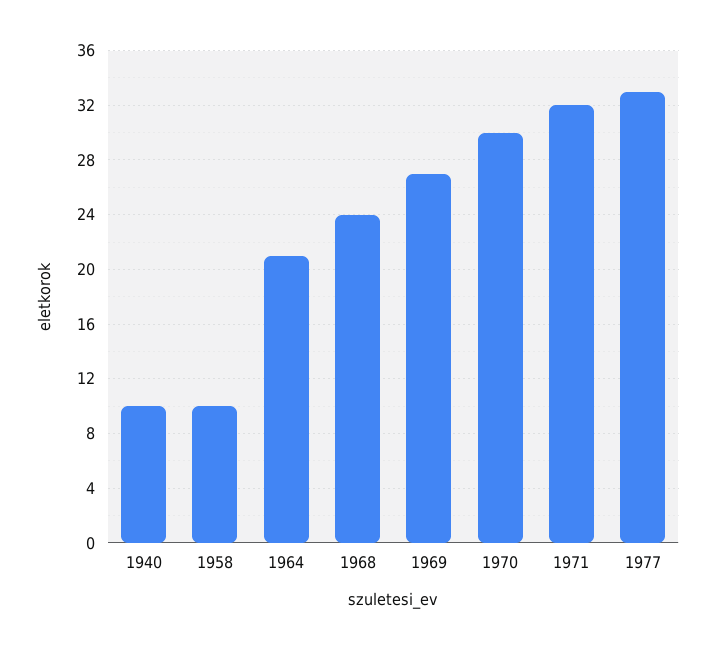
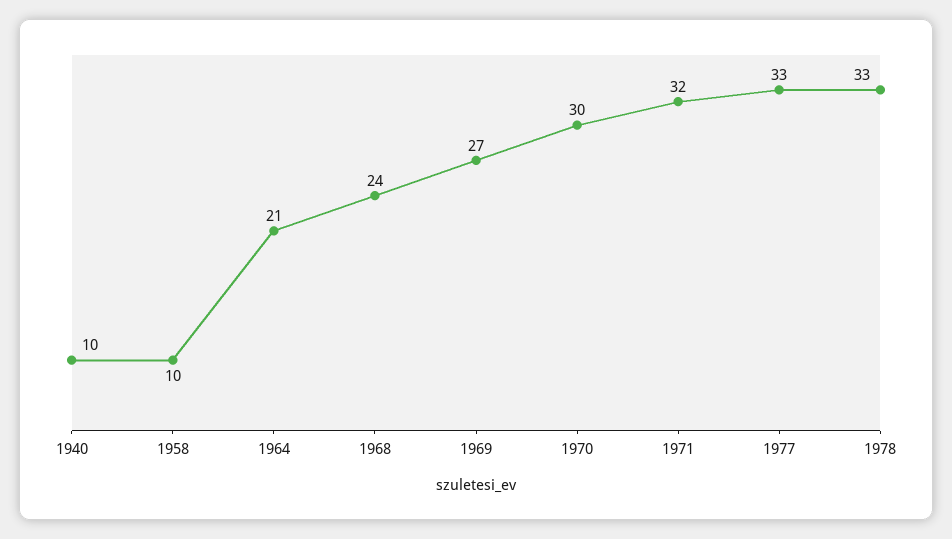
1978: none -> 33

